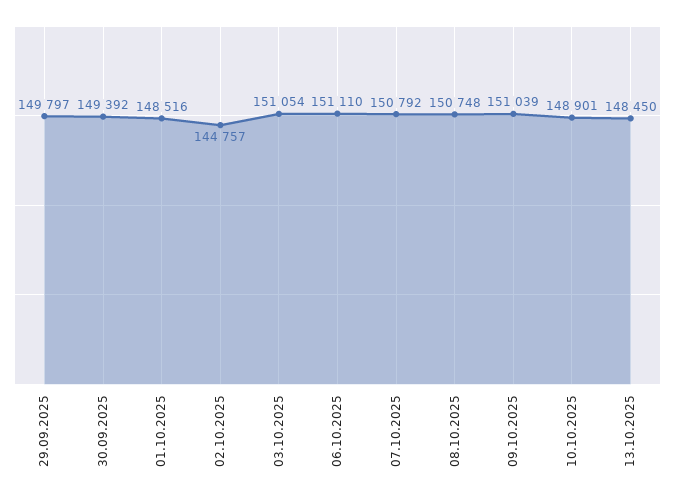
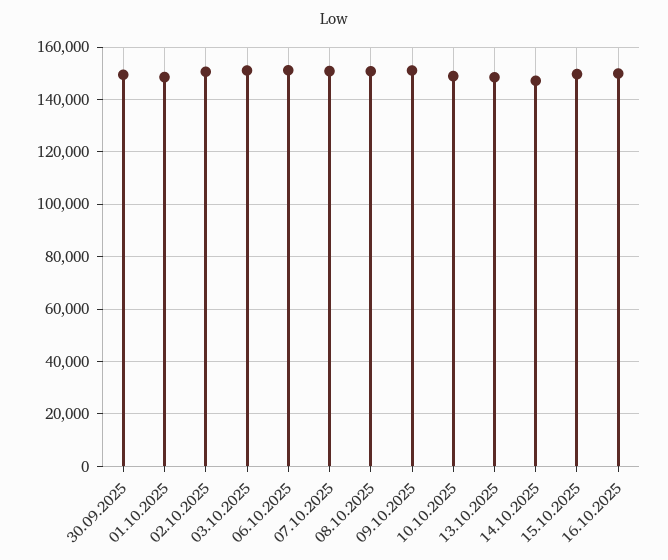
29.09.2025: 149797 -> none
02.10.2025: 144757 -> 150000
14.10.2025: none -> 147500
15.10.2025: none -> 150000
16.10.2025: none -> 150000

